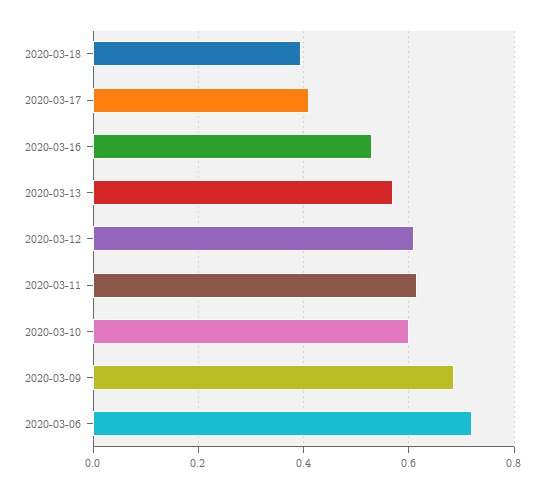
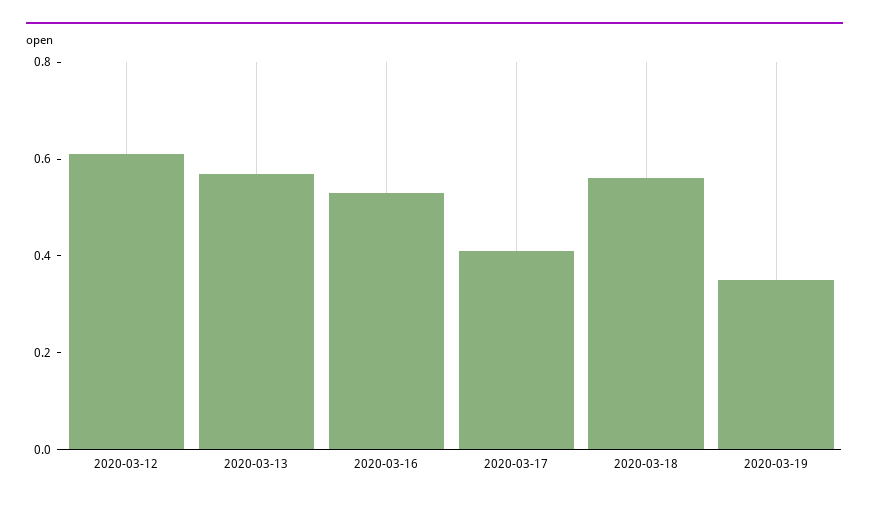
2020-03-18: 0.4 -> 0.55
2020-03-11: 0.62 -> none
2020-03-10: 0.6 -> none
2020-03-09: 0.68 -> none
2020-03-06: 0.72 -> none
2020-03-19: none -> 0.35

